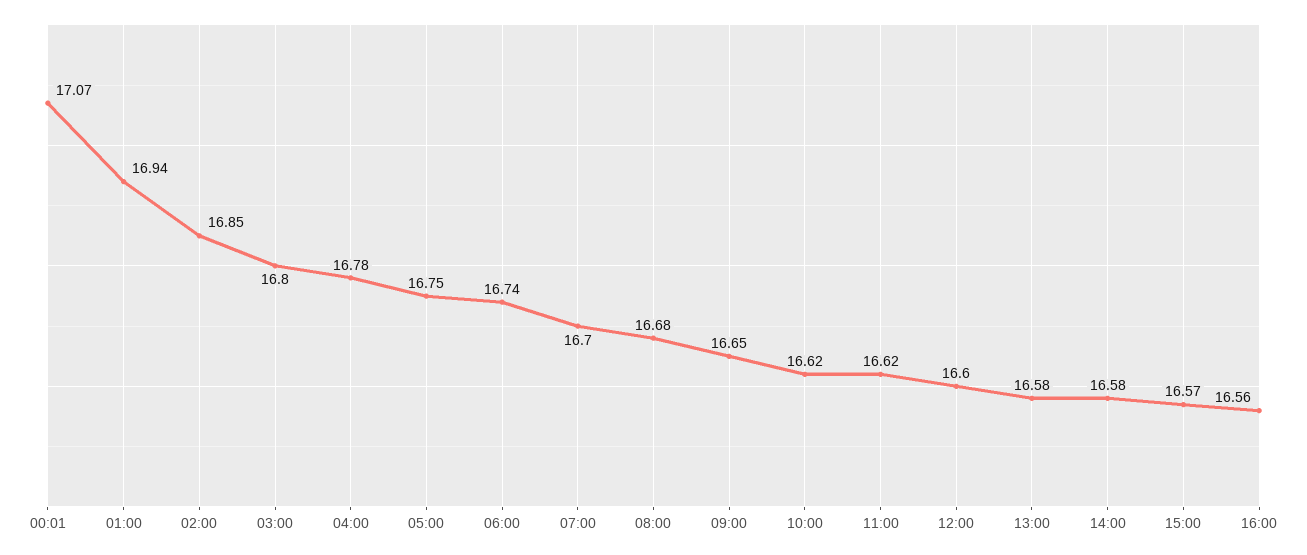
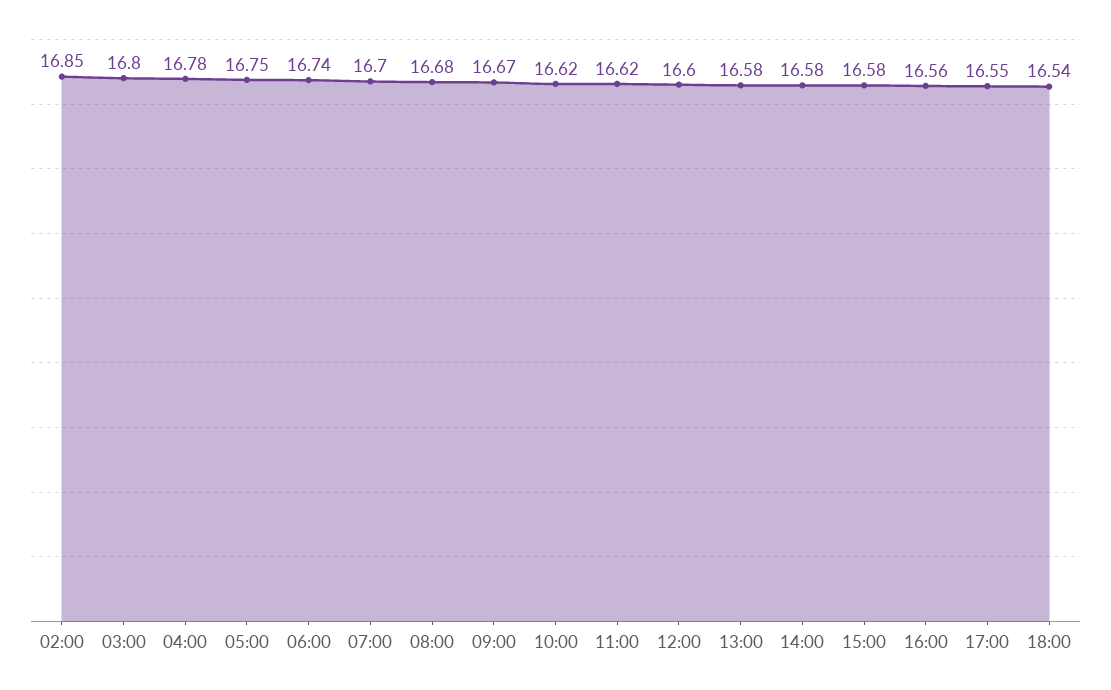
00:01: 17.07 -> none
01:00: 16.94 -> none
09:00: 16.65 -> 16.67
15:00: 16.57 -> 16.58
17:00: none -> 16.55
18:00: none -> 16.54

